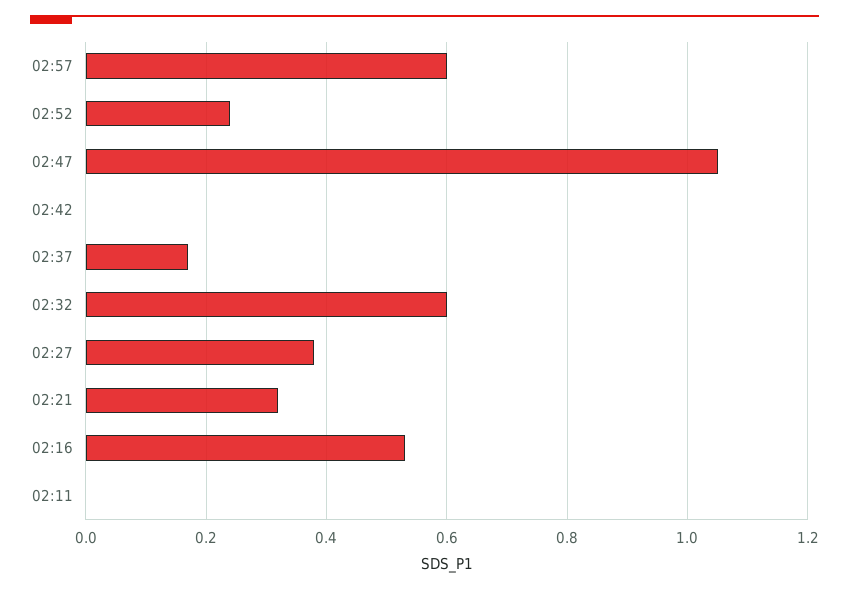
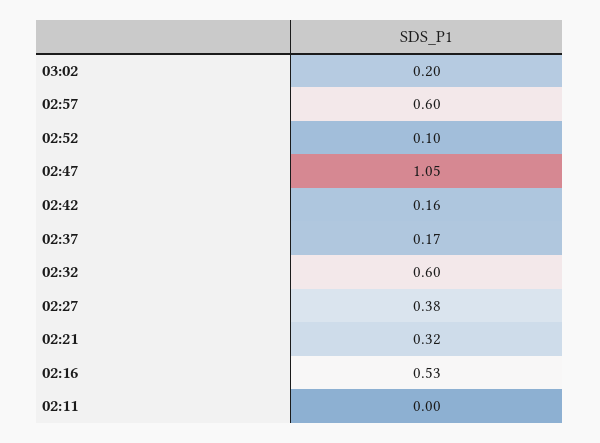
02:52: 0.25 -> 0.1
02:42: 0 -> 0.16
03:02: none -> 0.2

